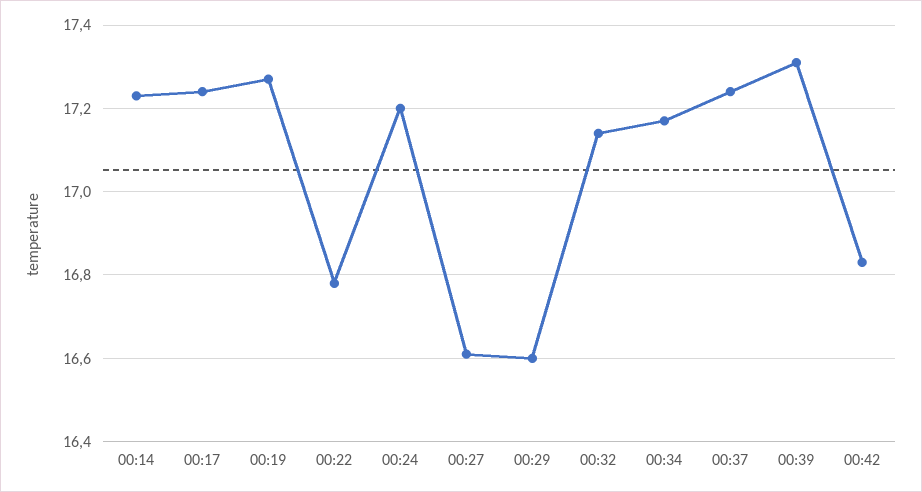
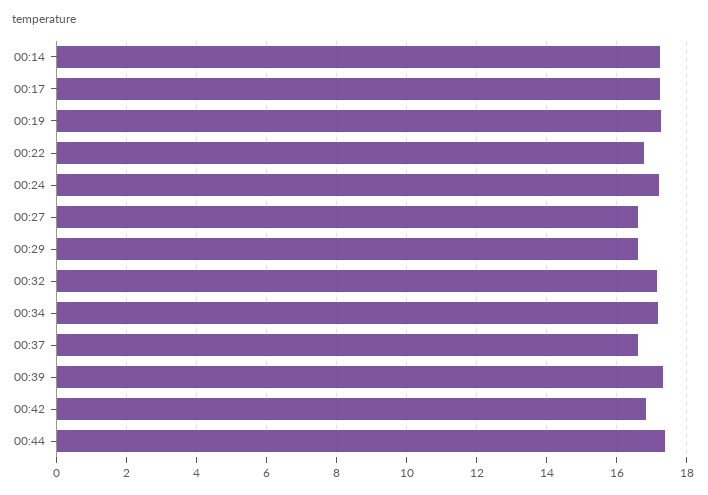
00:37: 17.25 -> 16.6
00:44: none -> 17.4

